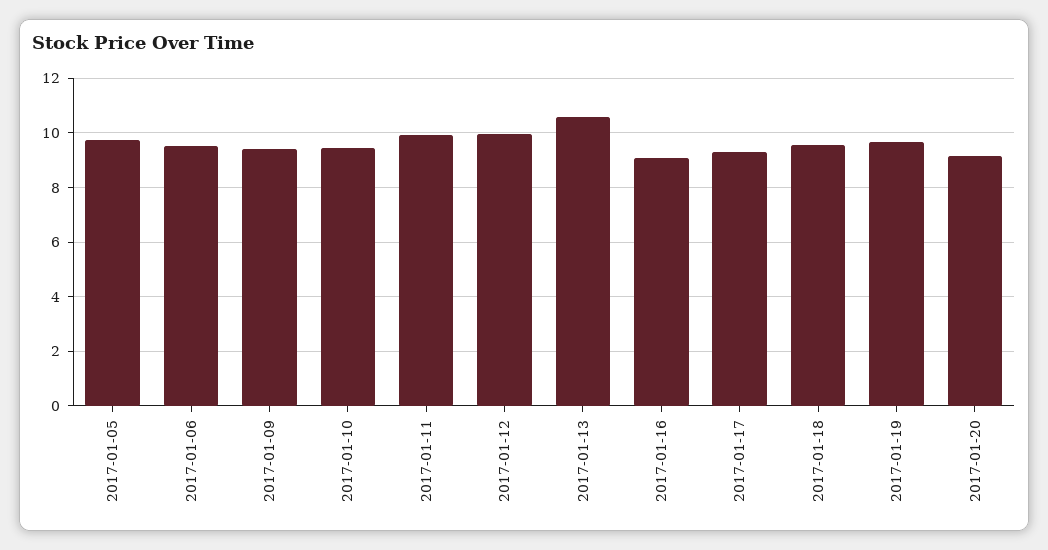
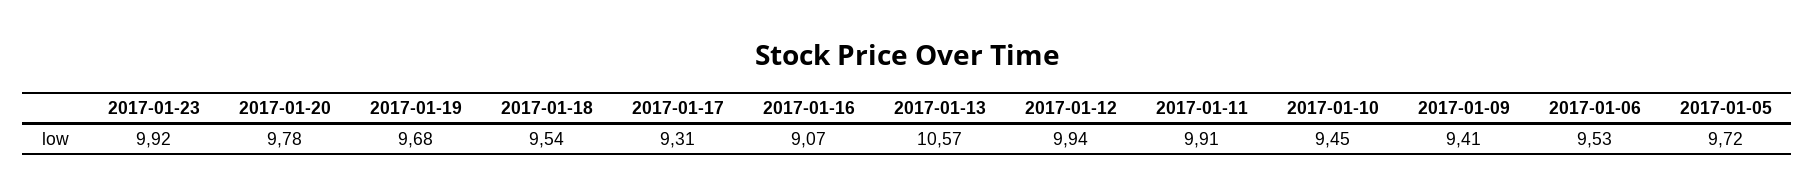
2017-01-20: 9.25 -> 9.78
2017-01-23: none -> 9.92

